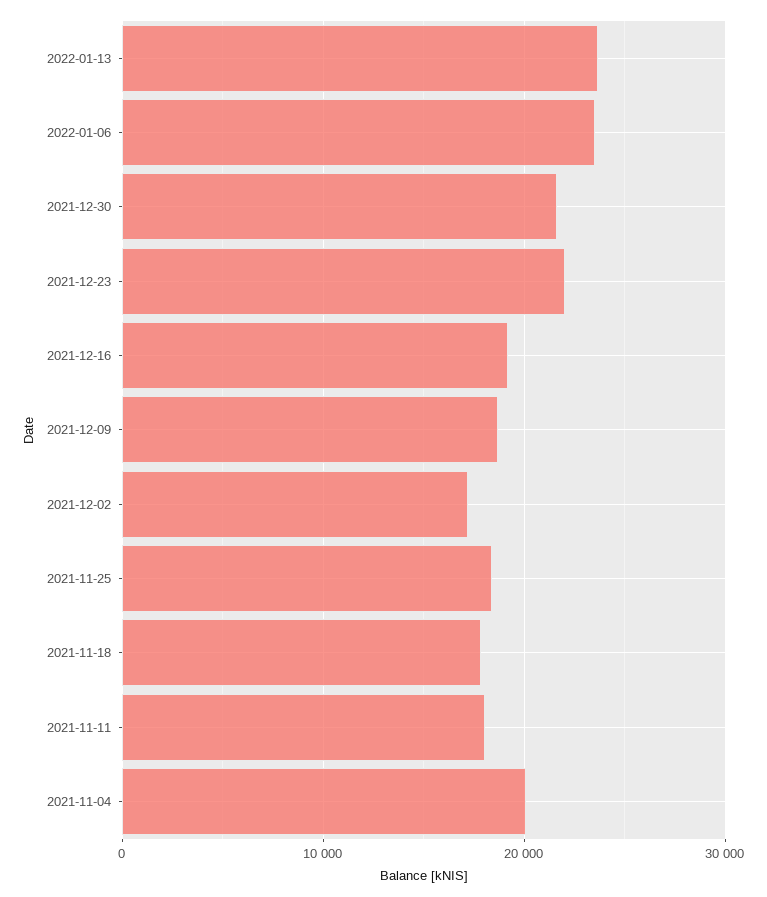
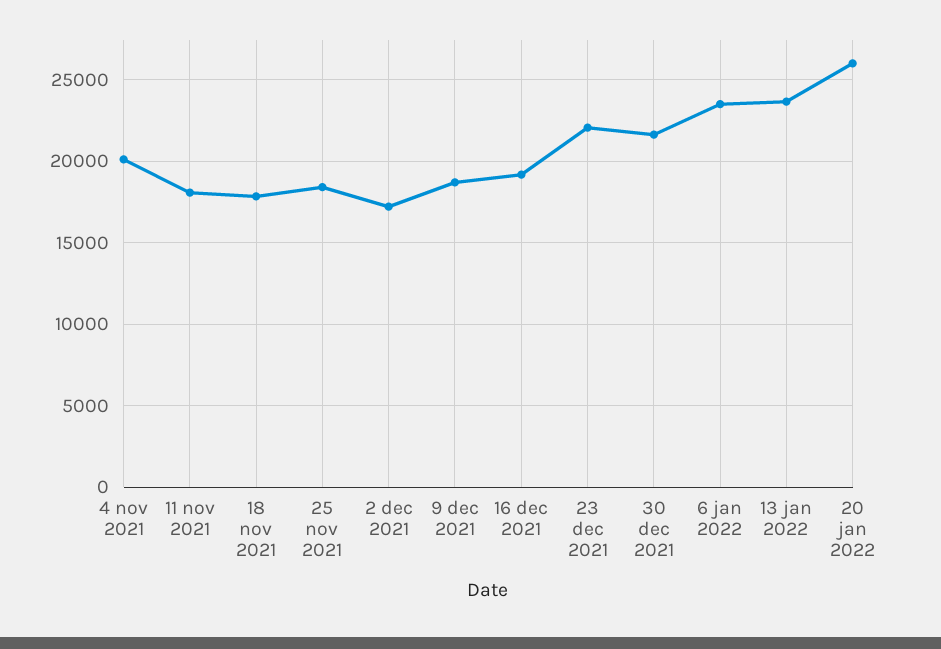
20 jan 2022: none -> 26000

